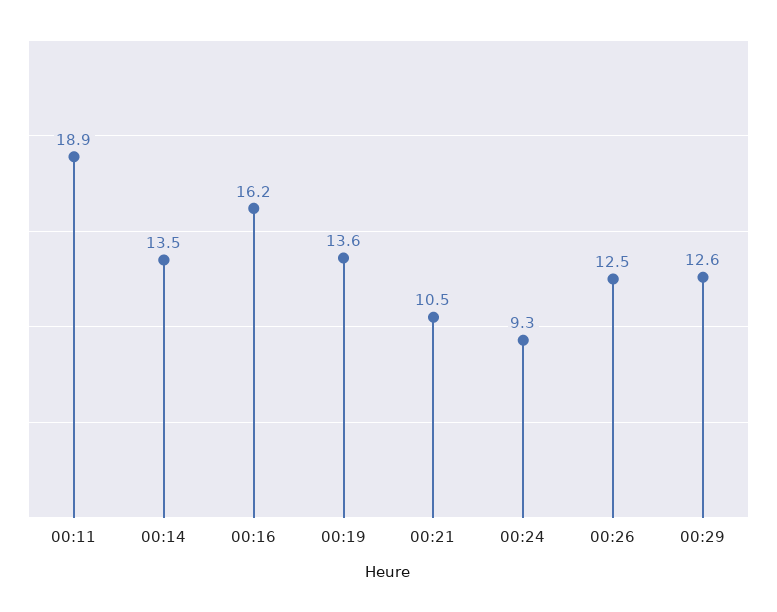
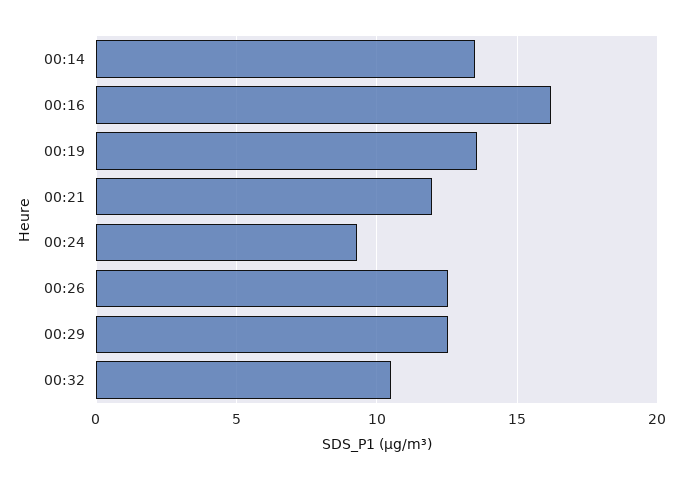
00:11: 18.9 -> none
00:21: 10.5 -> 12
00:32: none -> 10.5

